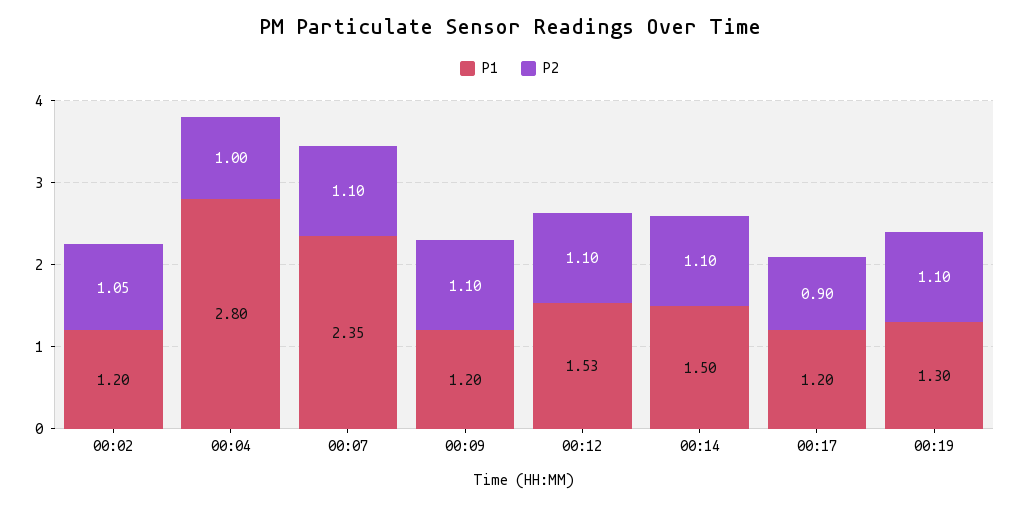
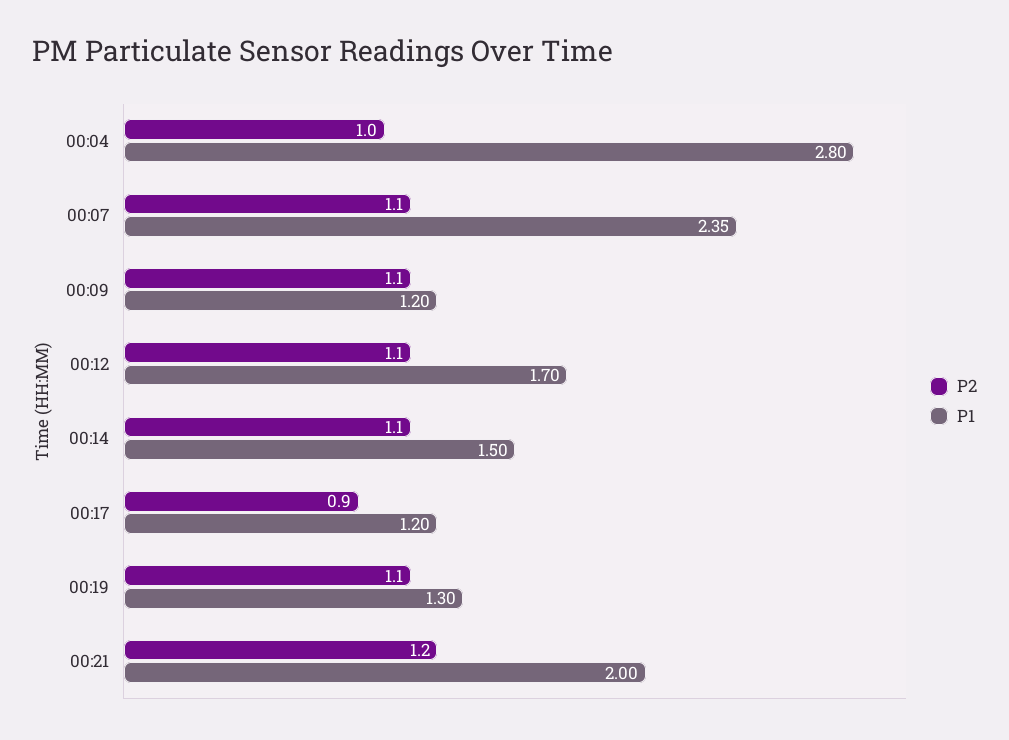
P1, 00:02: 1.2 -> none
P2, 00:02: 1.05 -> none
P1, 00:12: 1.53 -> 1.7
P2, 00:21: none -> 1.2
P1, 00:21: none -> 2

